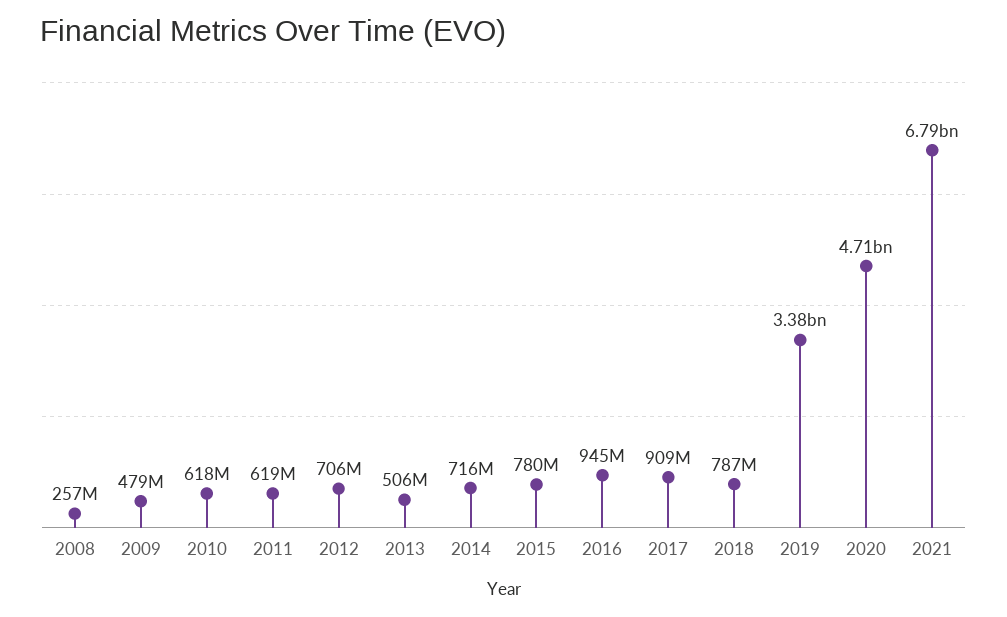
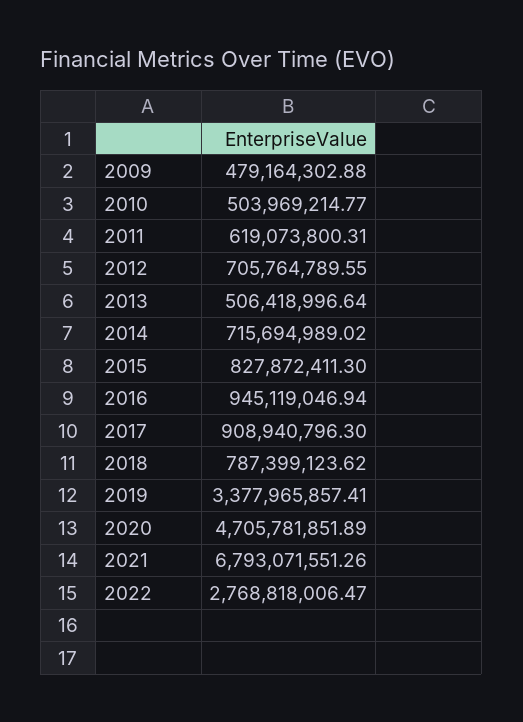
2008: 257000000 -> none
2010: 618000000 -> 503969214.77
2015: 780000000 -> 827872411.3
2022: none -> 2768818006.47

